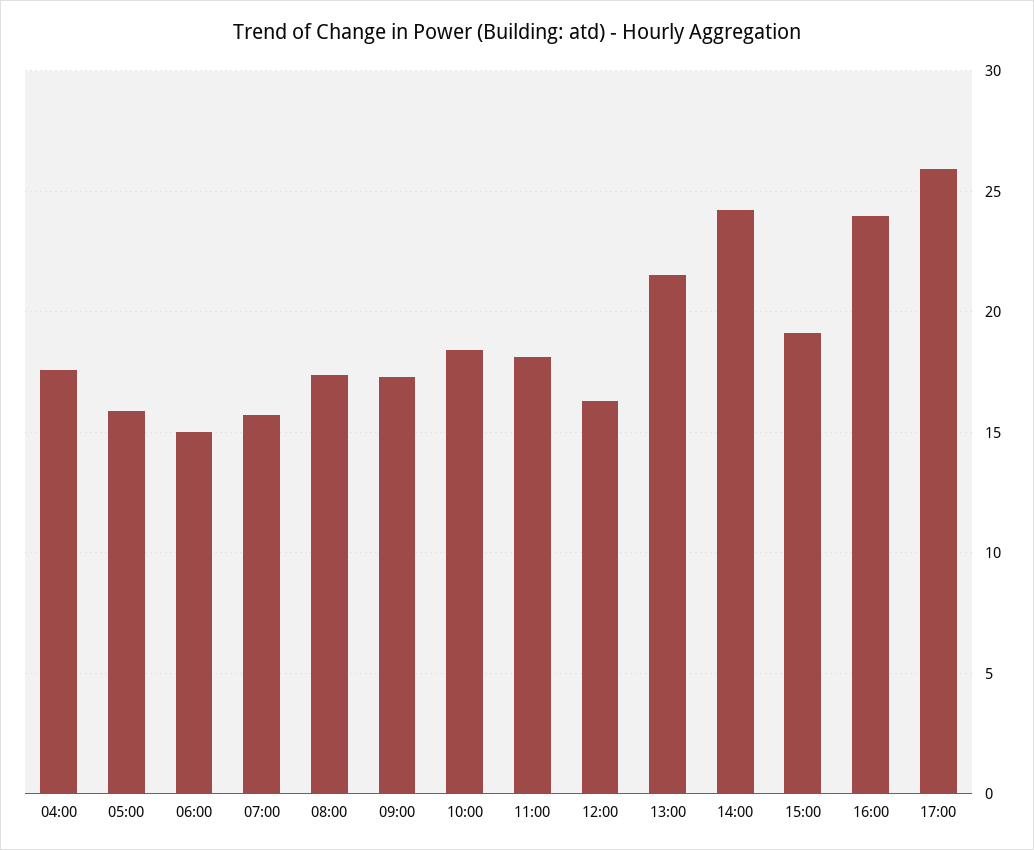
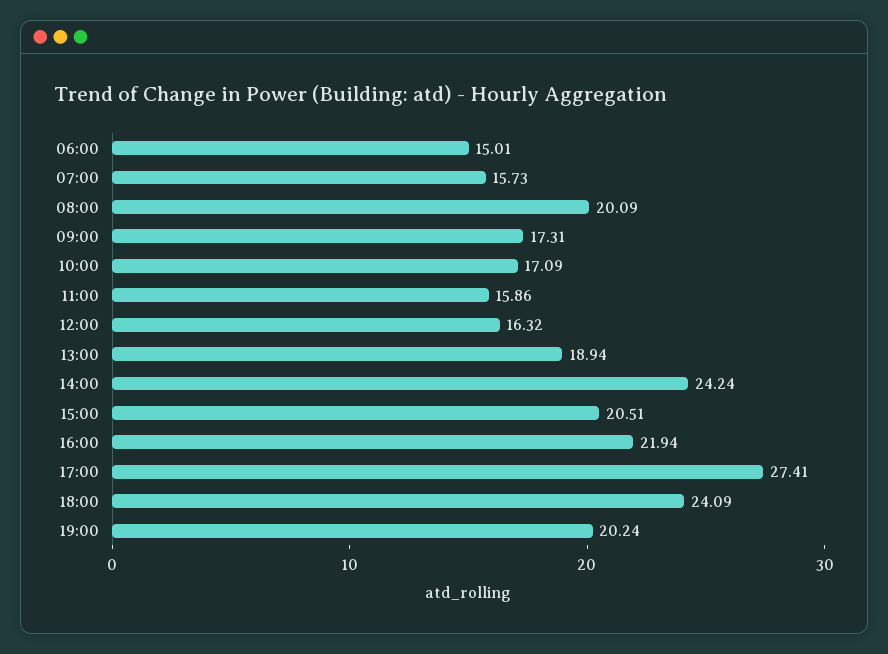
04:00: 17.5 -> none
05:00: 16 -> none
08:00: 17.5 -> 20.09
10:00: 18.5 -> 17.09
11:00: 18 -> 15.86
13:00: 21.5 -> 18.94
15:00: 19 -> 20.51
16:00: 24 -> 21.94
17:00: 26 -> 27.41
18:00: none -> 24.09
19:00: none -> 20.24

